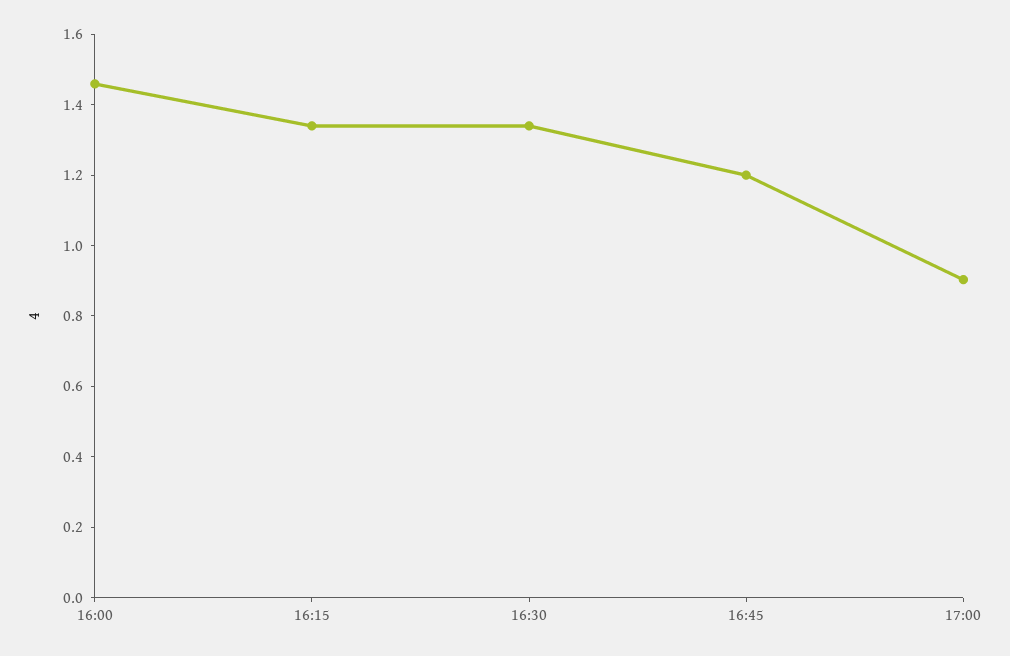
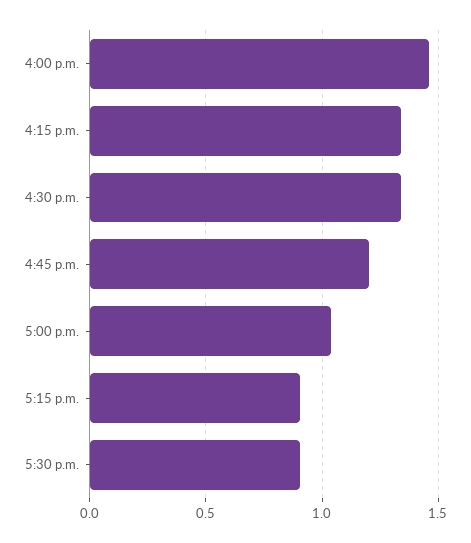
17:00: 0.9 -> 1.05
5:15 p.m.: none -> 0.9
5:30 p.m.: none -> 0.9

